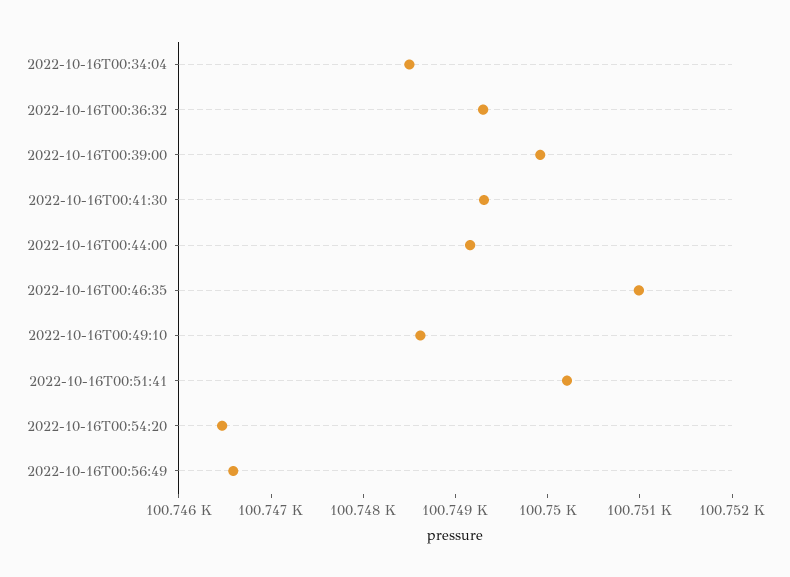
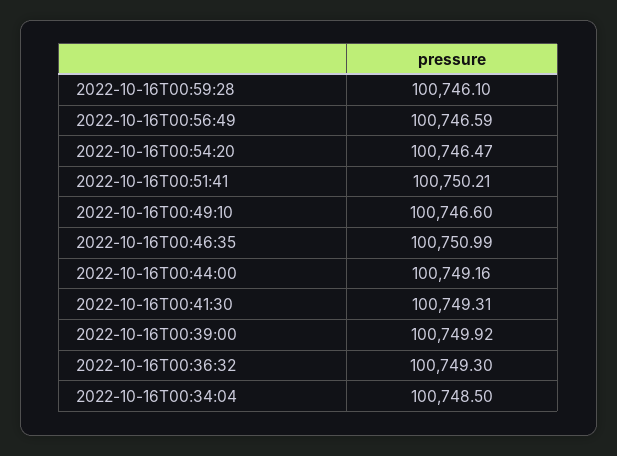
2022-10-16T00:49:10: 100748.6 -> 100746.6
2022-10-16T00:59:28: none -> 100746.1

